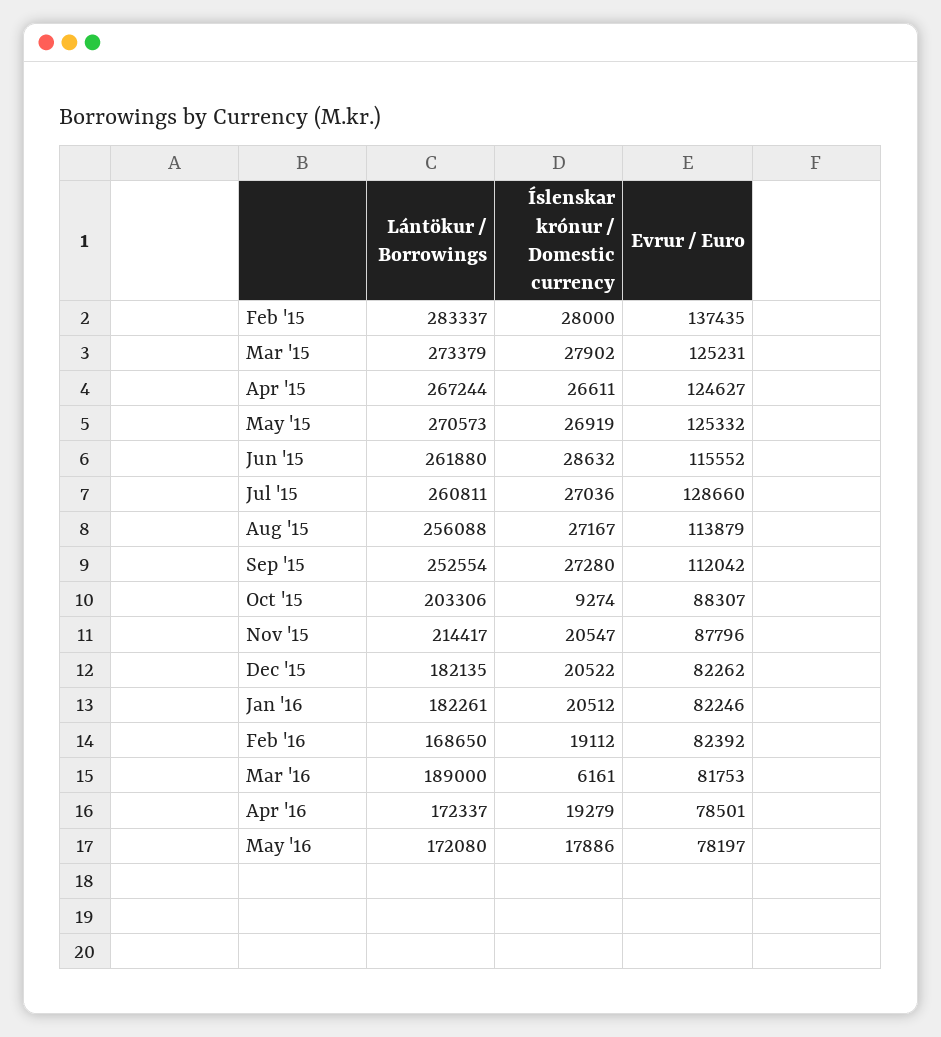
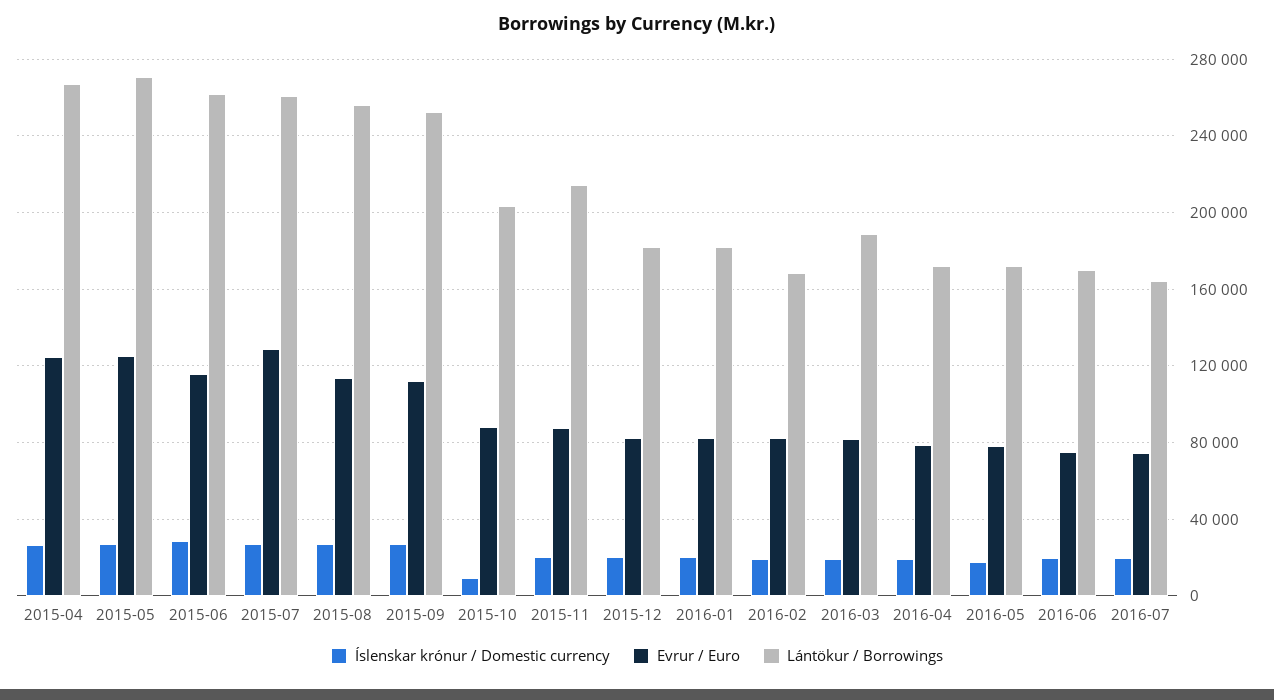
Lántökur / Borrowings, Feb '15: 283337 -> none
Íslenskar krónur / Domestic currency, Feb '15: 28000 -> none
Evrur / Euro, Feb '15: 137435 -> none
Lántökur / Borrowings, Mar '15: 273379 -> none
Íslenskar krónur / Domestic currency, Mar '15: 27902 -> none
Evrur / Euro, Mar '15: 125231 -> none
Íslenskar krónur / Domestic currency, Mar '16: 6161 -> 20000
Íslenskar krónur / Domestic currency, 2016-06: none -> 20000
Evrur / Euro, 2016-06: none -> 75000
Lántökur / Borrowings, 2016-06: none -> 170000
Íslenskar krónur / Domestic currency, 2016-07: none -> 20000
Evrur / Euro, 2016-07: none -> 75000
Lántökur / Borrowings, 2016-07: none -> 165000

